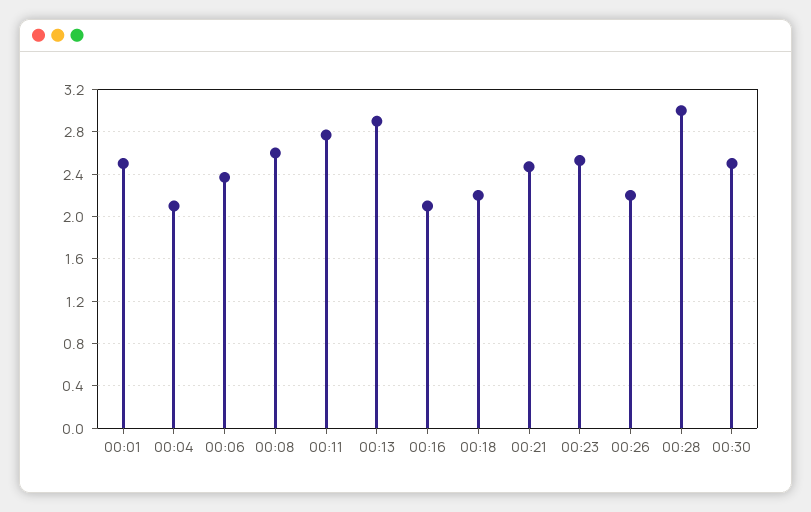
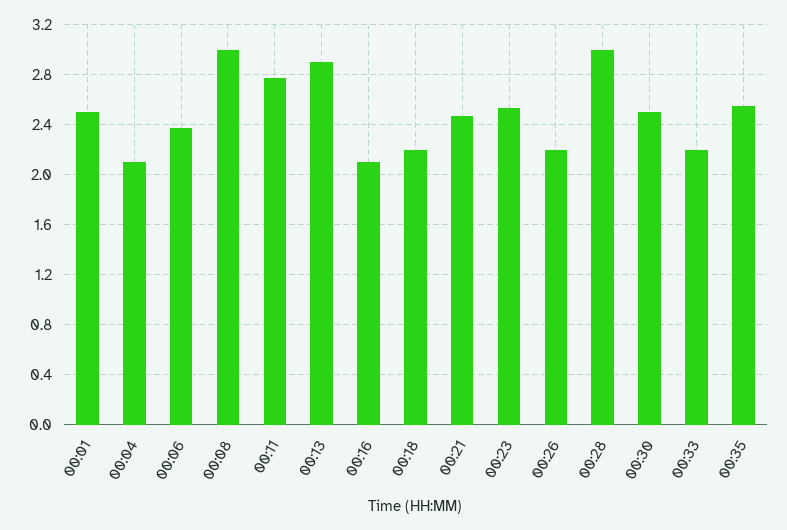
00:08: 2.6 -> 3
00:33: none -> 2.2
00:35: none -> 2.55

